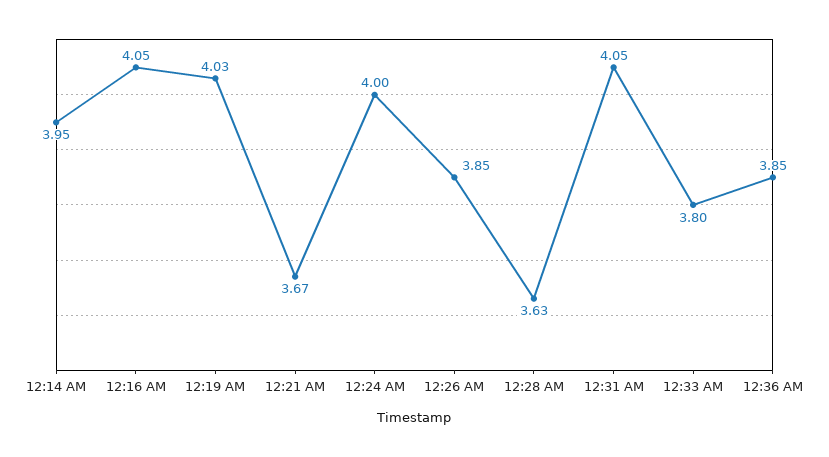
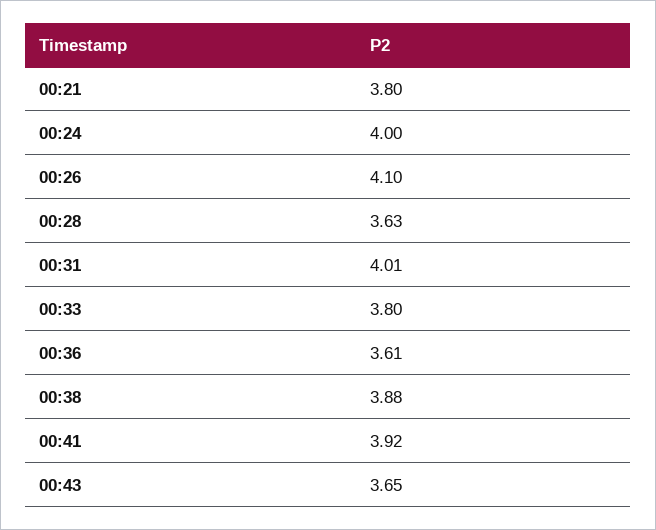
12:14 AM: 3.95 -> none
12:16 AM: 4.05 -> none
12:19 AM: 4.03 -> none
12:21 AM: 3.67 -> 3.8
12:26 AM: 3.85 -> 4.1
12:31 AM: 4.05 -> 4.01
12:36 AM: 3.85 -> 3.61
00:38: none -> 3.88
00:41: none -> 3.92
00:43: none -> 3.65

